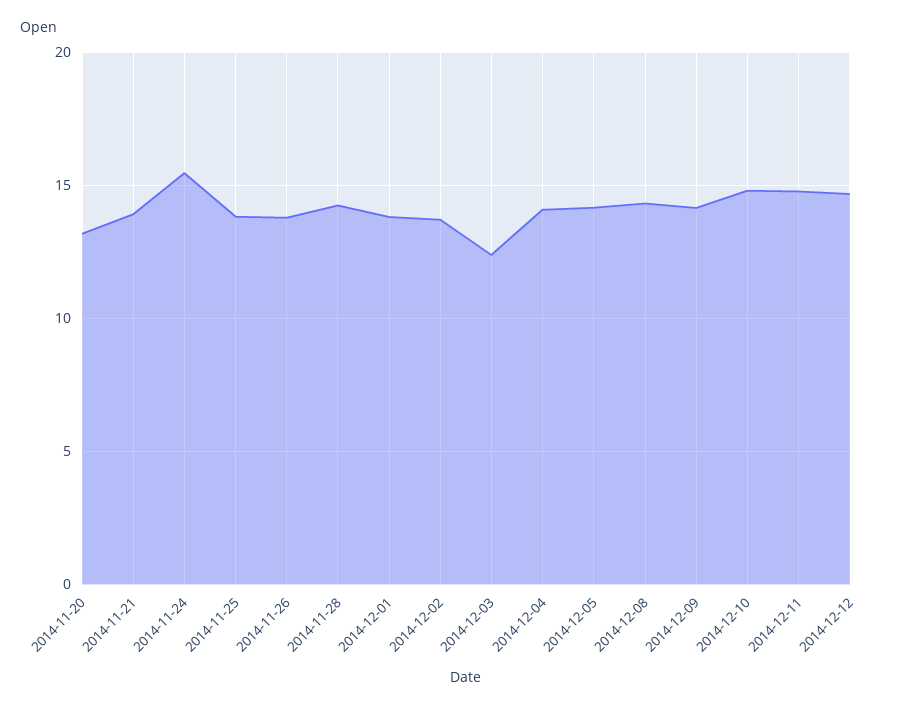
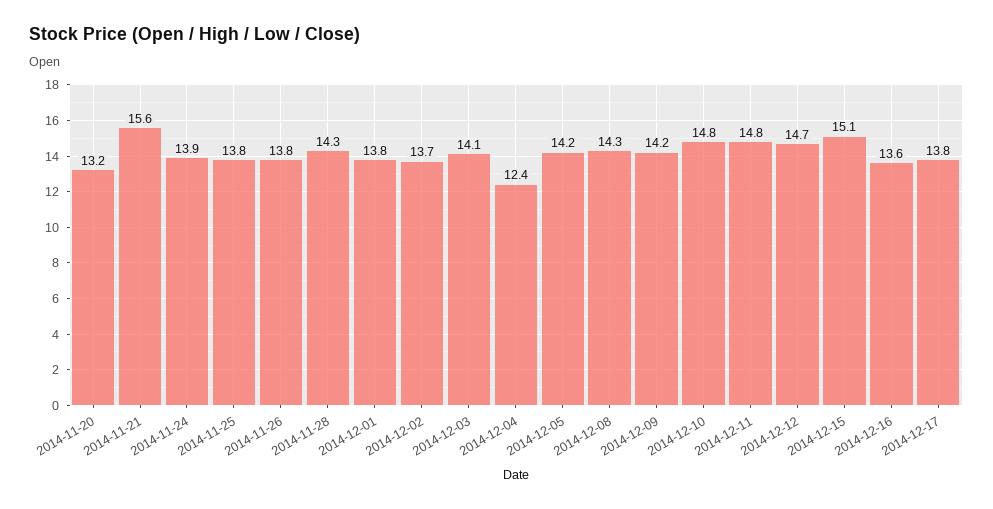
2014-11-21: 14 -> 15.6
2014-11-24: 15.5 -> 13.9
2014-12-03: 12.5 -> 14.1
2014-12-04: 14 -> 12.4
2014-12-15: none -> 15.1
2014-12-16: none -> 13.6
2014-12-17: none -> 13.8

